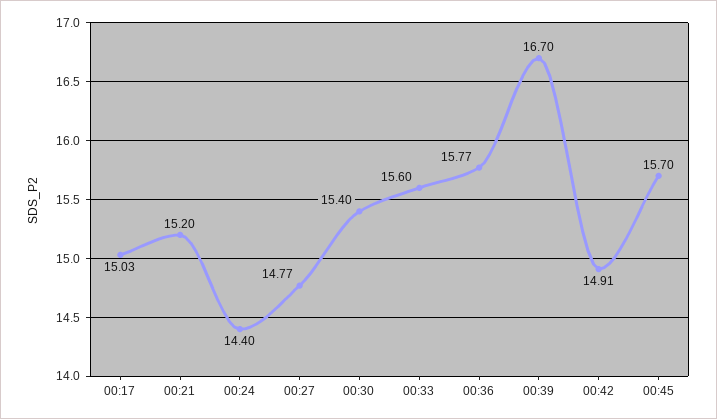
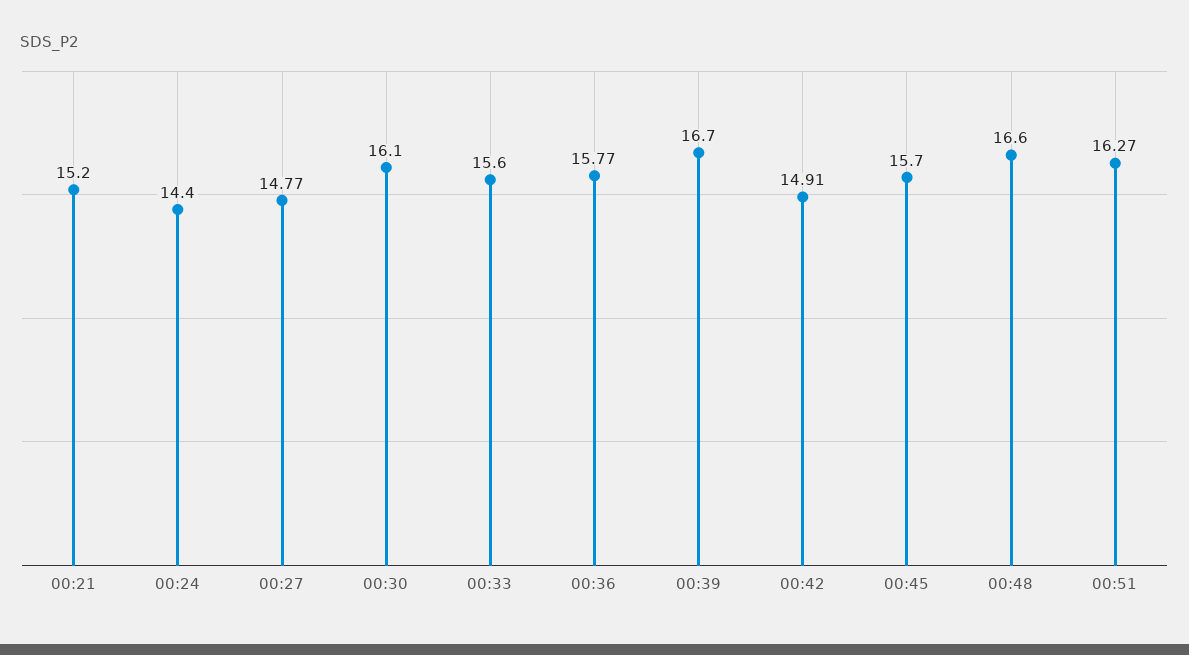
00:17: 15.03 -> none
00:30: 15.4 -> 16.1
00:48: none -> 16.6
00:51: none -> 16.27

